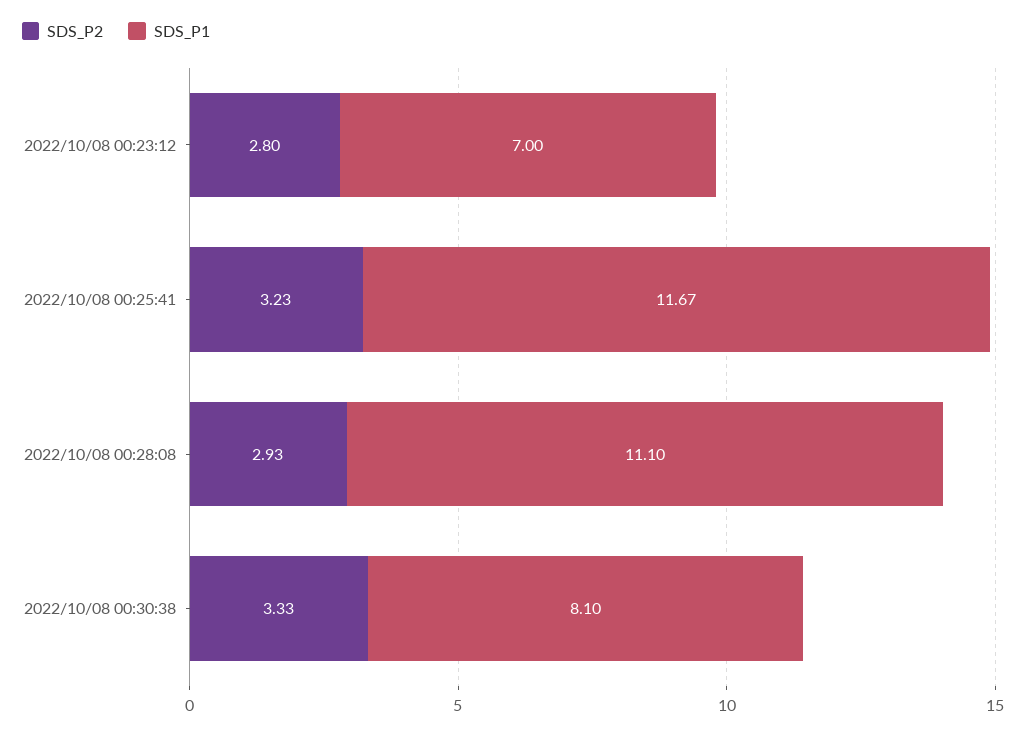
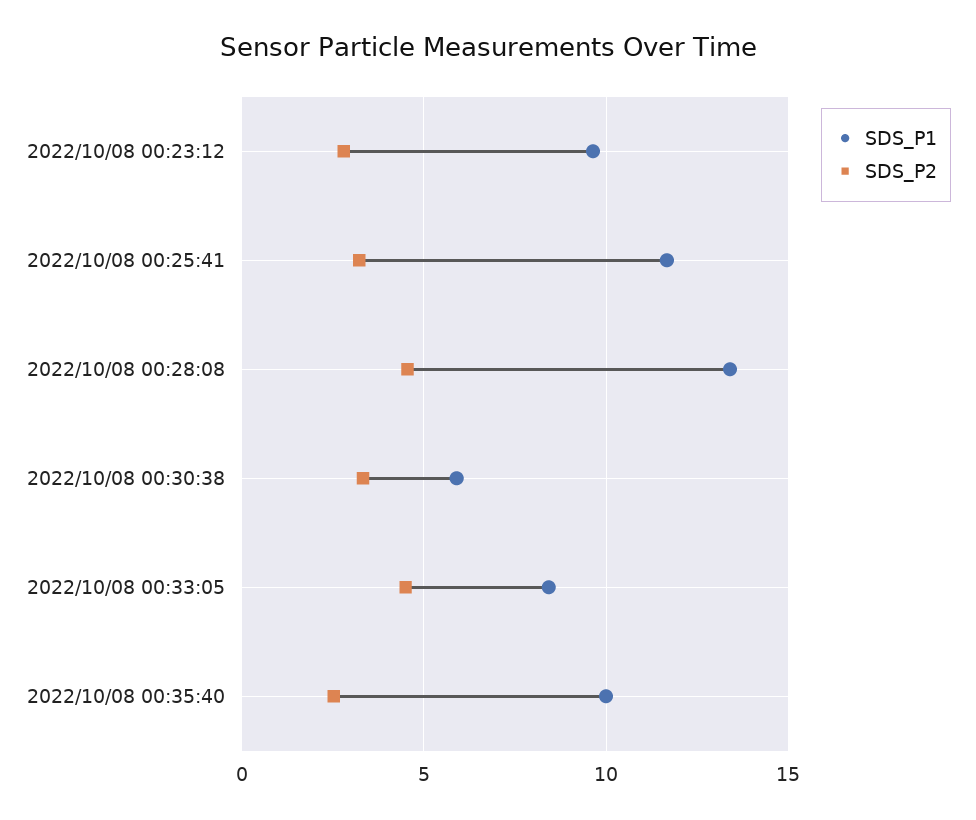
SDS_P1, 2022/10/08 00:23:12: 7 -> 9.5
SDS_P2, 2022/10/08 00:28:08: 2.93 -> 4.5
SDS_P1, 2022/10/08 00:28:08: 11.1 -> 13.5
SDS_P1, 2022/10/08 00:30:38: 8.1 -> 6
SDS_P1, 2022/10/08 00:33:05: none -> 8.5
SDS_P2, 2022/10/08 00:33:05: none -> 4.5
SDS_P1, 2022/10/08 00:35:40: none -> 10
SDS_P2, 2022/10/08 00:35:40: none -> 2.5

